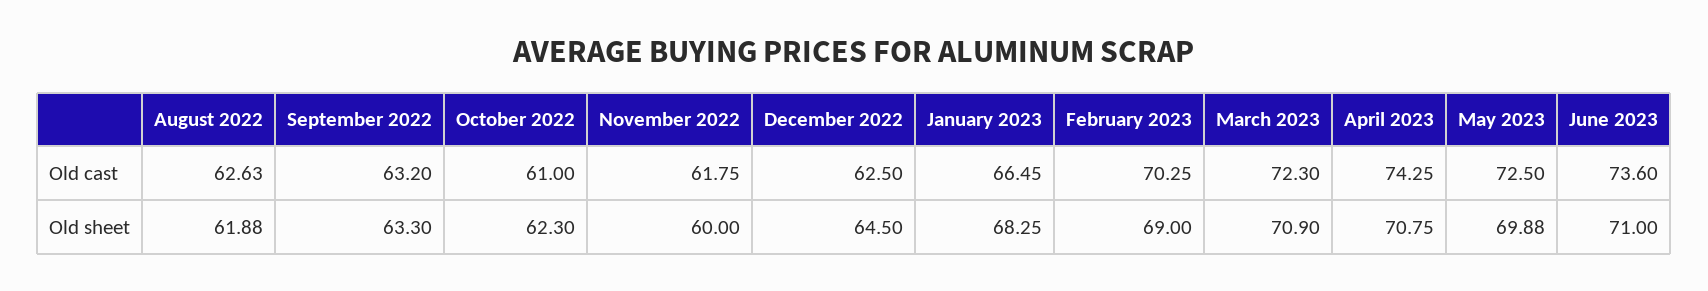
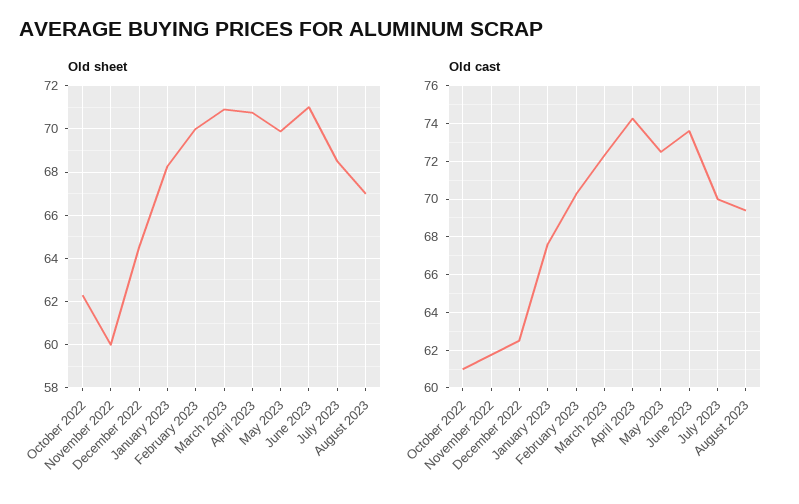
Old cast, August 2022: 62.63 -> none
Old cast, September 2022: 63.2 -> none
Old cast, January 2023: 66.45 -> 67.5
Old sheet, August 2022: 61.88 -> none
Old sheet, September 2022: 63.3 -> none
Old sheet, February 2023: 69 -> 70
Old sheet, July 2023: none -> 68.5
Old sheet, August 2023: none -> 67
Old cast, July 2023: none -> 70
Old cast, August 2023: none -> 69.5

